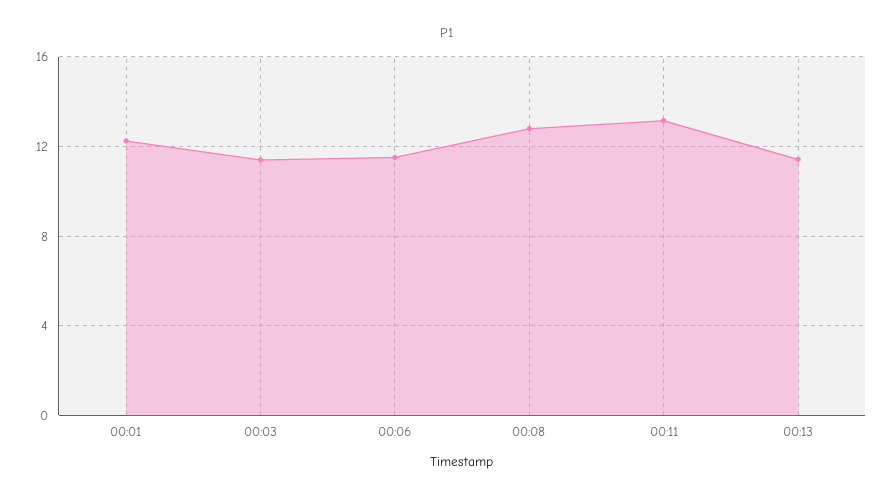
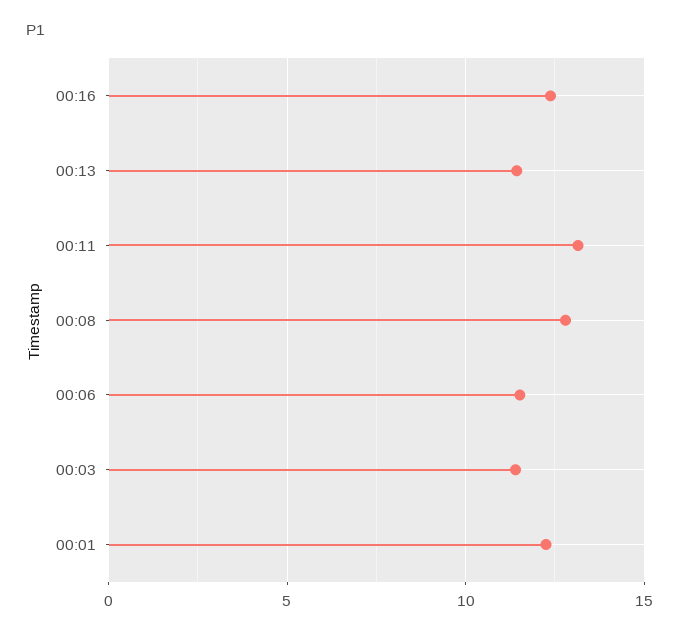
00:16: none -> 12.5

